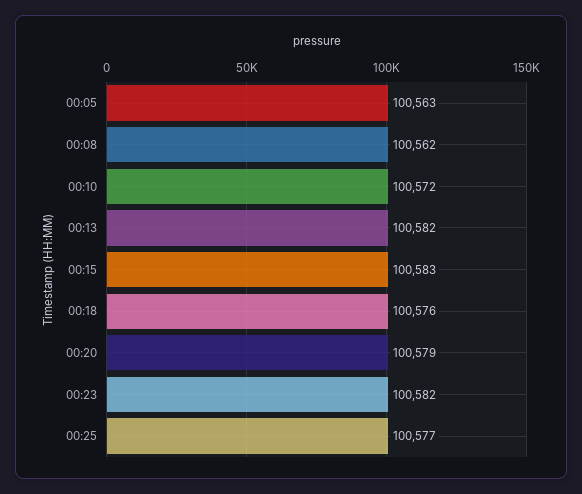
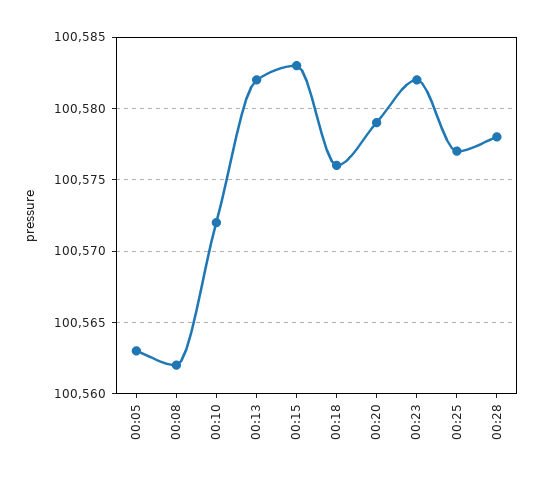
00:28: none -> 100578

